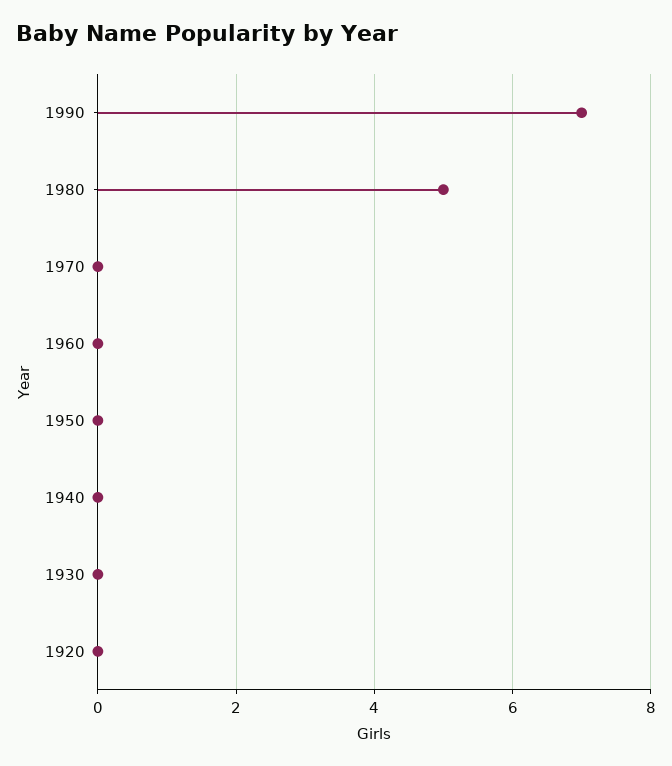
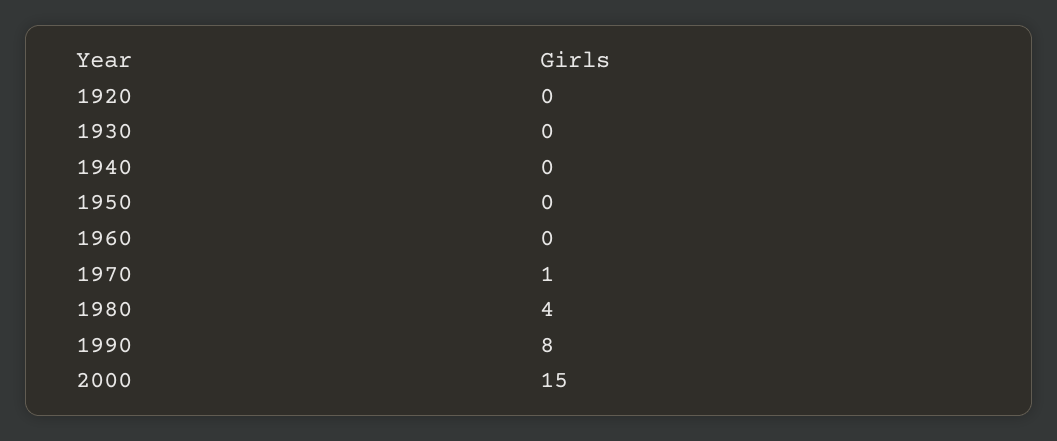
1990: 7 -> 8
1980: 5 -> 4
1970: 0 -> 1
2000: none -> 15

